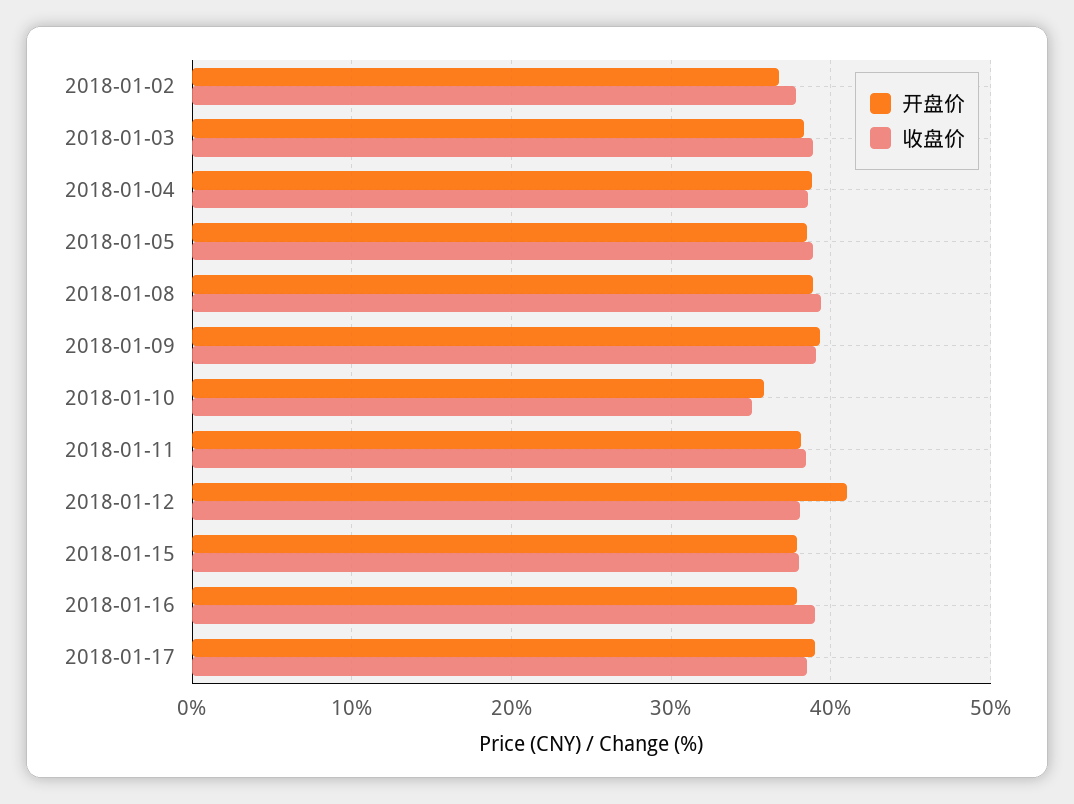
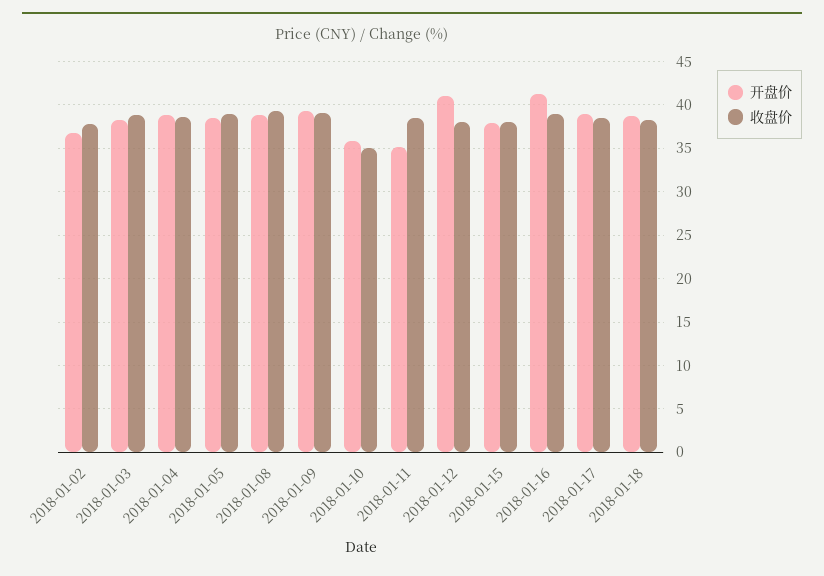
开盘价, 2018-01-11: 38 -> 35
开盘价, 2018-01-16: 38 -> 41
开盘价, 2018-01-18: none -> 39
收盘价, 2018-01-18: none -> 38

